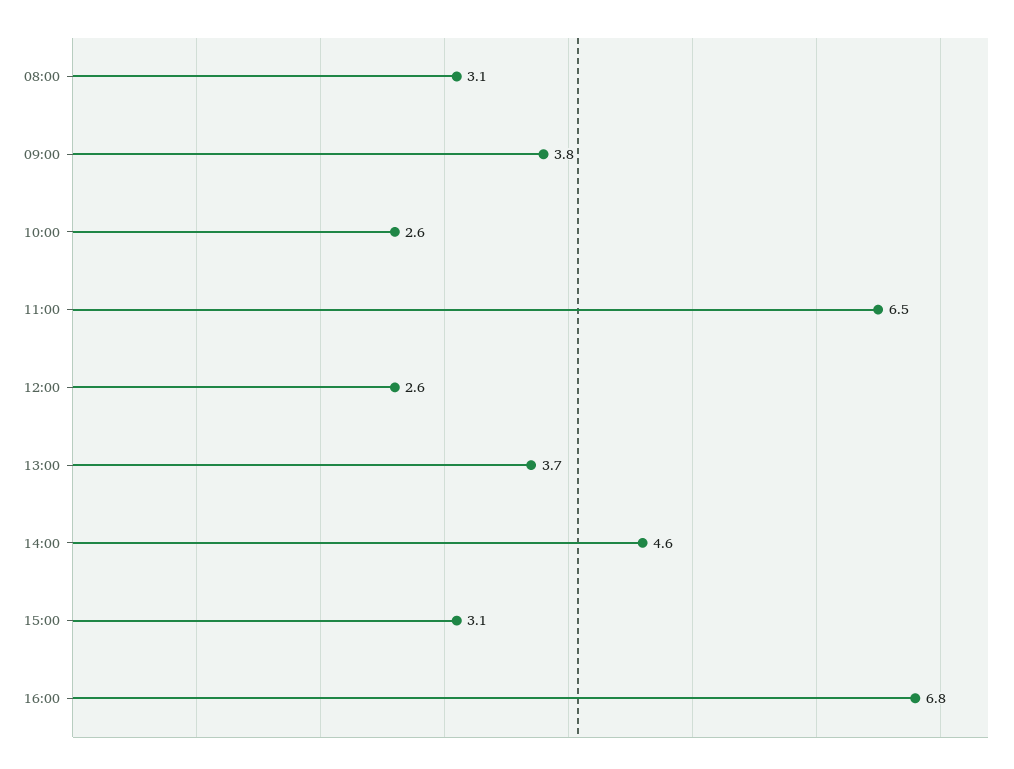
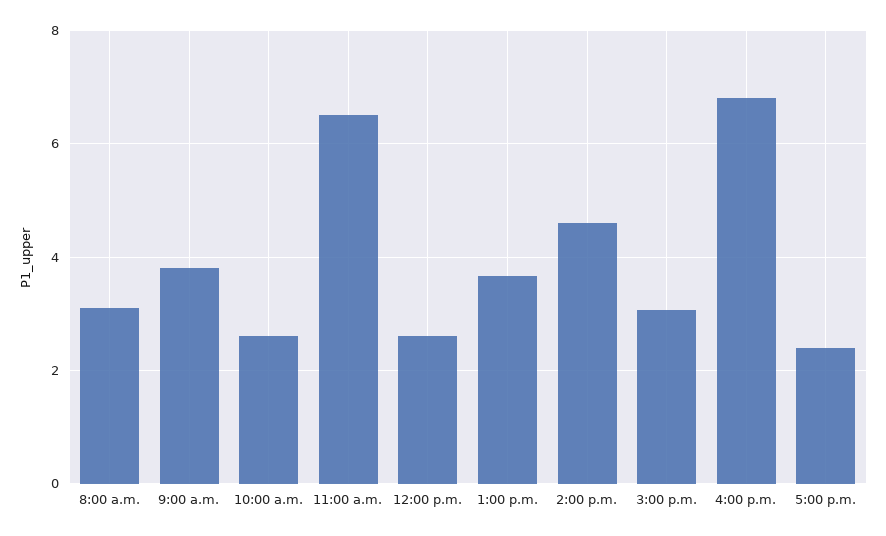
5:00 p.m.: none -> 2.4

